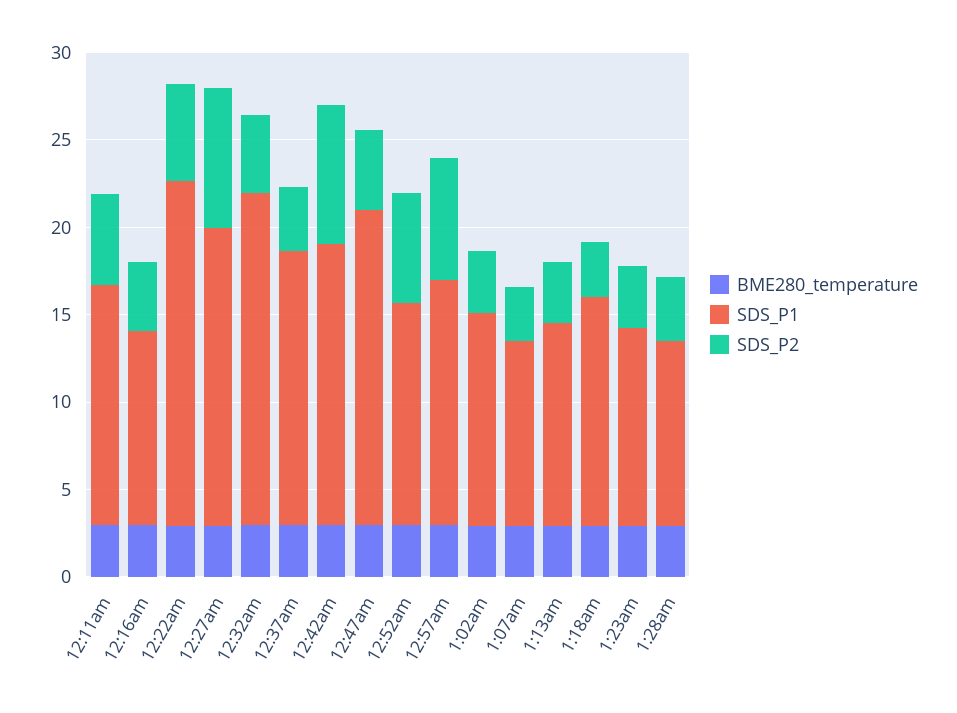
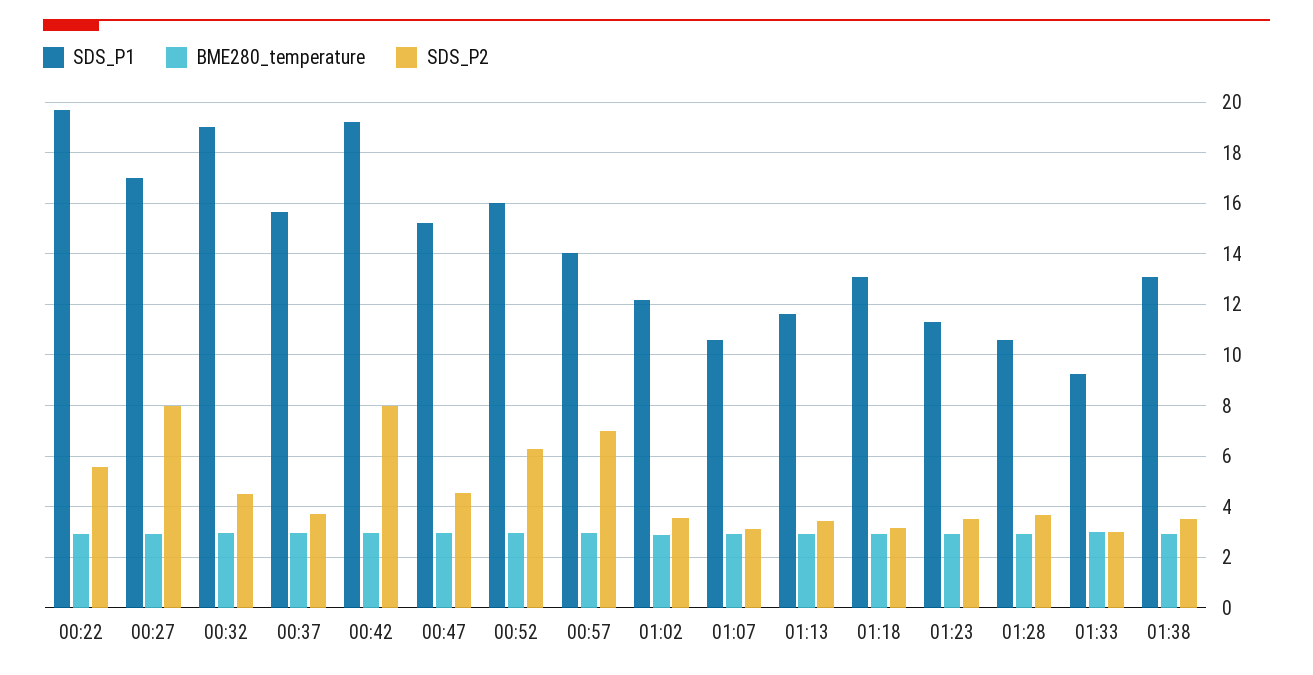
BME280_temperature, 12:11am: 3 -> none
SDS_P1, 12:11am: 14 -> none
SDS_P2, 12:11am: 5 -> none
BME280_temperature, 12:16am: 3 -> none
SDS_P1, 12:16am: 11 -> none
SDS_P2, 12:16am: 4 -> none
SDS_P1, 12:42am: 16 -> 19.25
SDS_P1, 12:47am: 18 -> 15.25
SDS_P1, 12:52am: 13 -> 16
SDS_P1, 01:33: none -> 9.25
BME280_temperature, 01:33: none -> 3
SDS_P2, 01:33: none -> 3
SDS_P1, 01:38: none -> 13
BME280_temperature, 01:38: none -> 3
SDS_P2, 01:38: none -> 3.5

